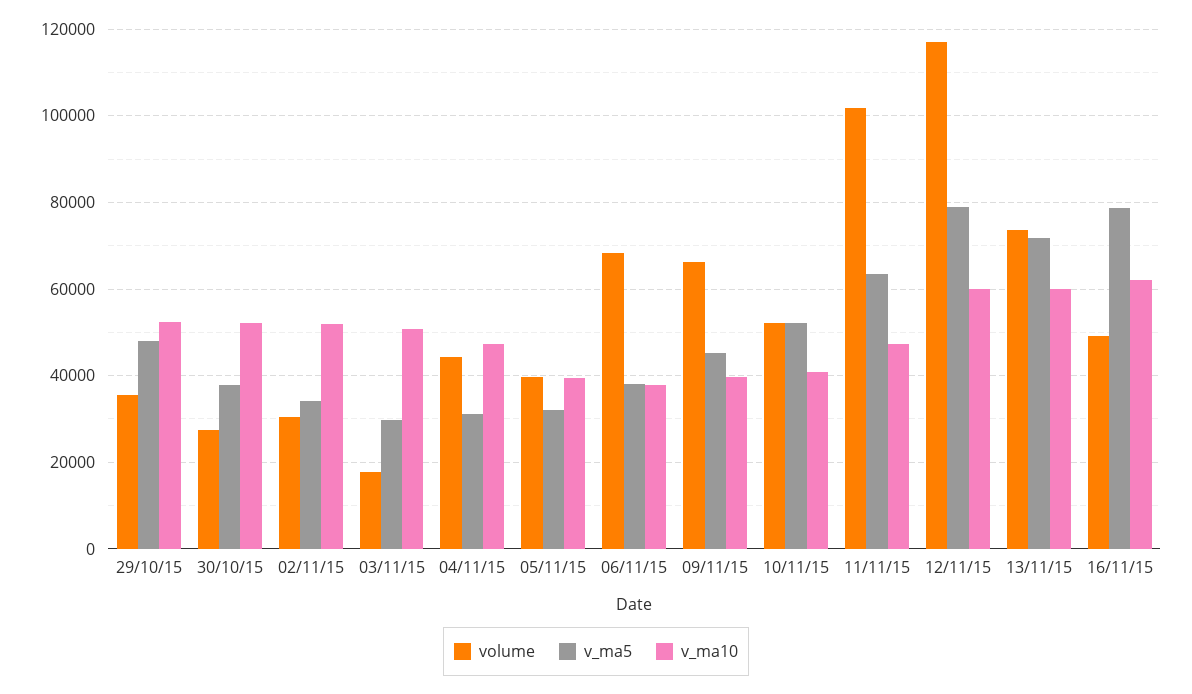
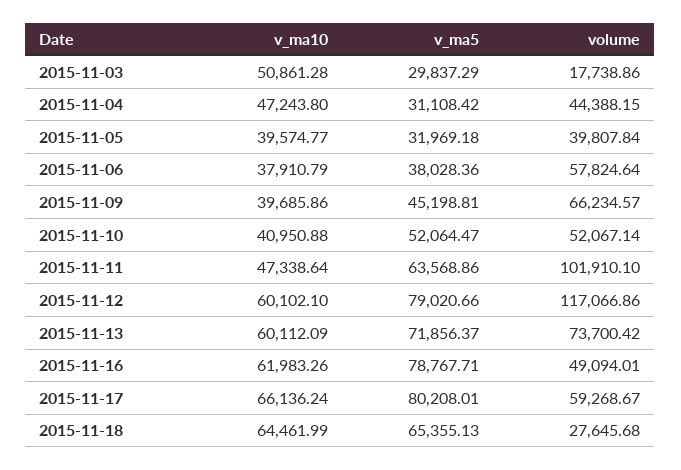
volume, 29/10/15: 36000 -> none
v_ma5, 29/10/15: 48000 -> none
v_ma10, 29/10/15: 52000 -> none
volume, 30/10/15: 28000 -> none
v_ma5, 30/10/15: 38000 -> none
v_ma10, 30/10/15: 52000 -> none
volume, 02/11/15: 30000 -> none
v_ma5, 02/11/15: 34000 -> none
v_ma10, 02/11/15: 52000 -> none
volume, 06/11/15: 68000 -> 57824.64
v_ma10, 2015-11-17: none -> 66136.24
v_ma5, 2015-11-17: none -> 80208.01
volume, 2015-11-17: none -> 59268.67
v_ma10, 2015-11-18: none -> 64461.99
v_ma5, 2015-11-18: none -> 65355.13
volume, 2015-11-18: none -> 27645.68

